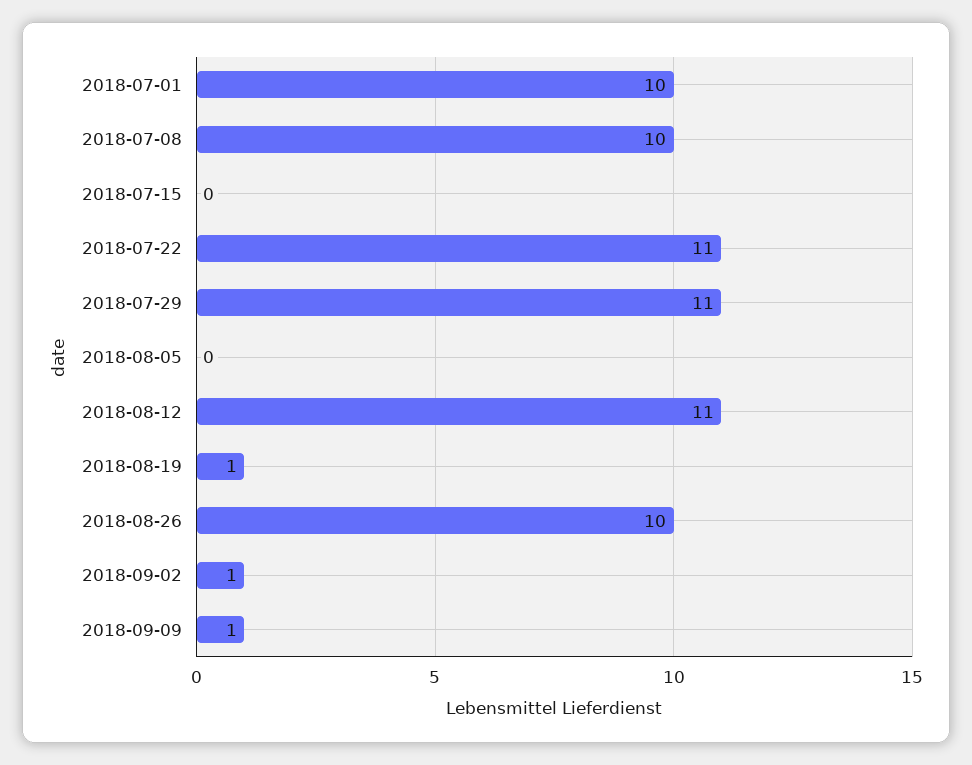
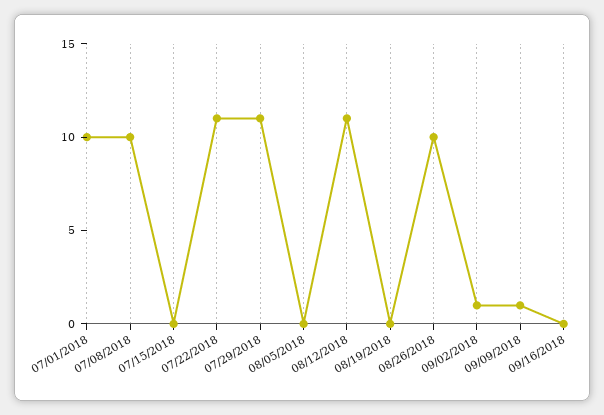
2018-08-19: 1 -> 0
09/16/2018: none -> 0

